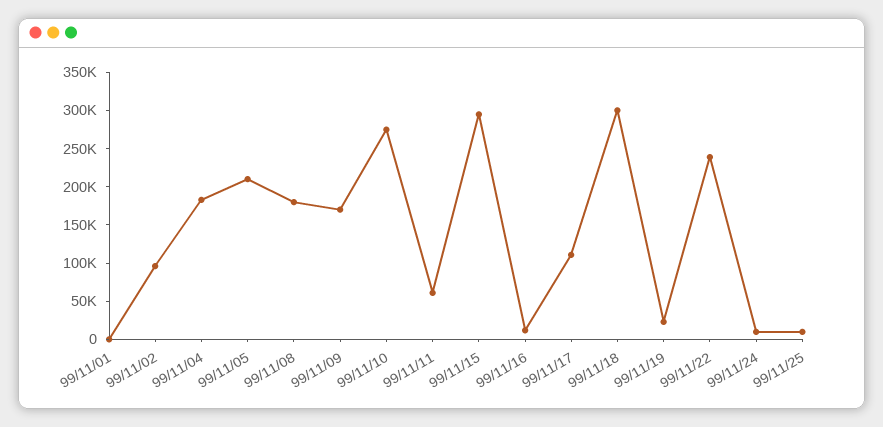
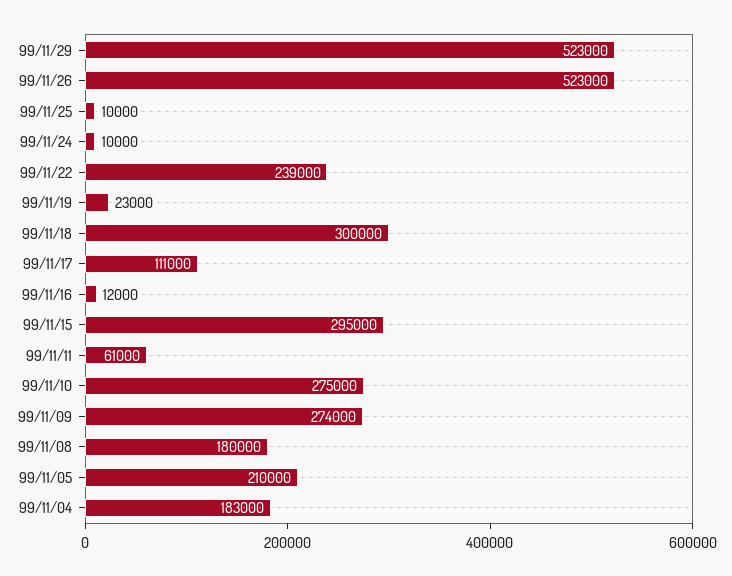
99/11/01: 0 -> none
99/11/02: 100000 -> none
99/11/09: 175000 -> 274000
99/11/29: none -> 523000
99/11/26: none -> 523000

